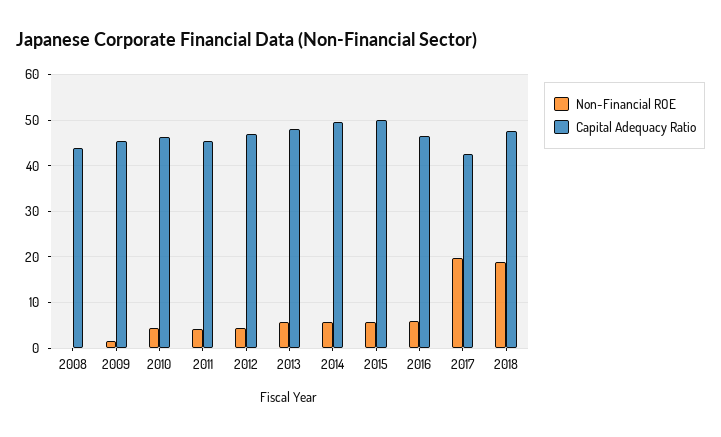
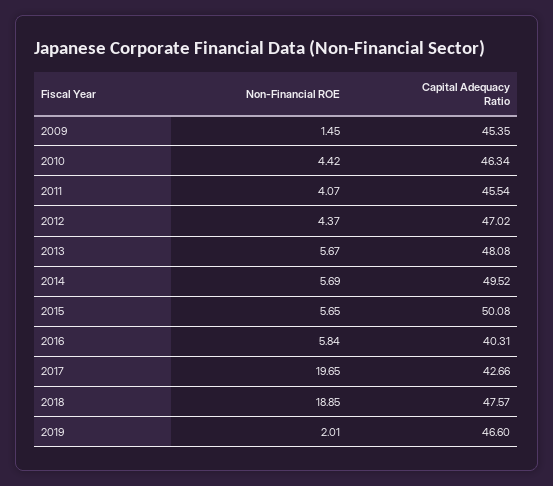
Non-Financial ROE, 2008: 0 -> none
Capital Adequacy Ratio, 2008: 44 -> none
Capital Adequacy Ratio, 2016: 46 -> 40.31
Non-Financial ROE, 2019: none -> 2.01
Capital Adequacy Ratio, 2019: none -> 46.6

